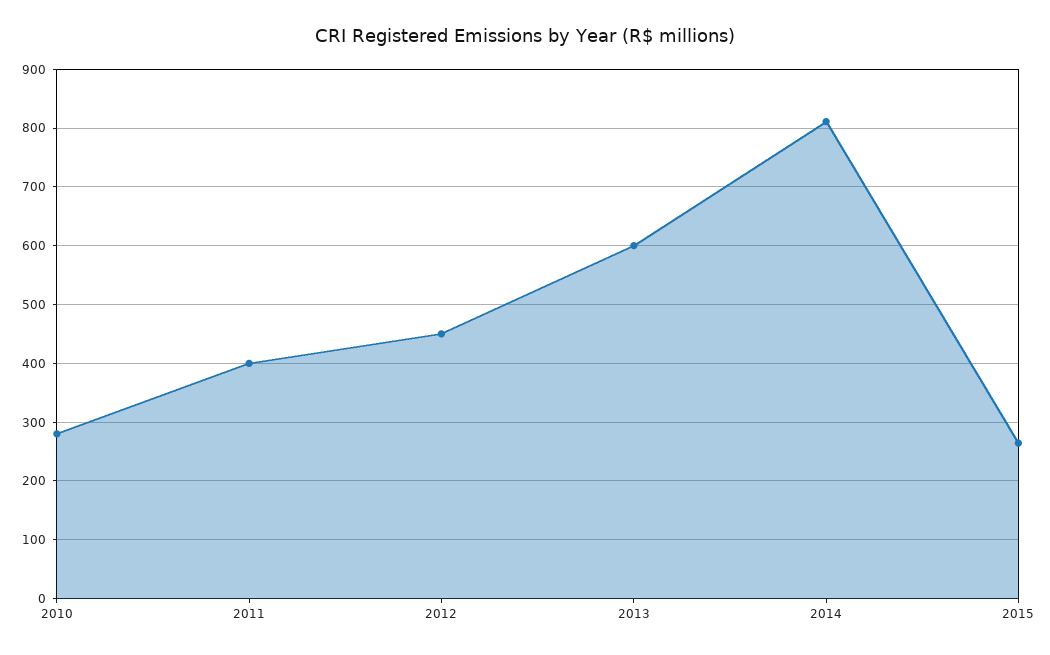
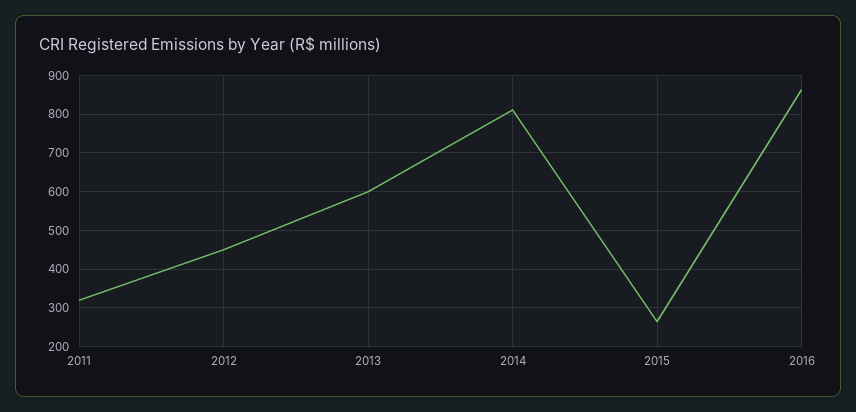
2010: 280 -> none
2011: 400 -> 320
2016: none -> 860

